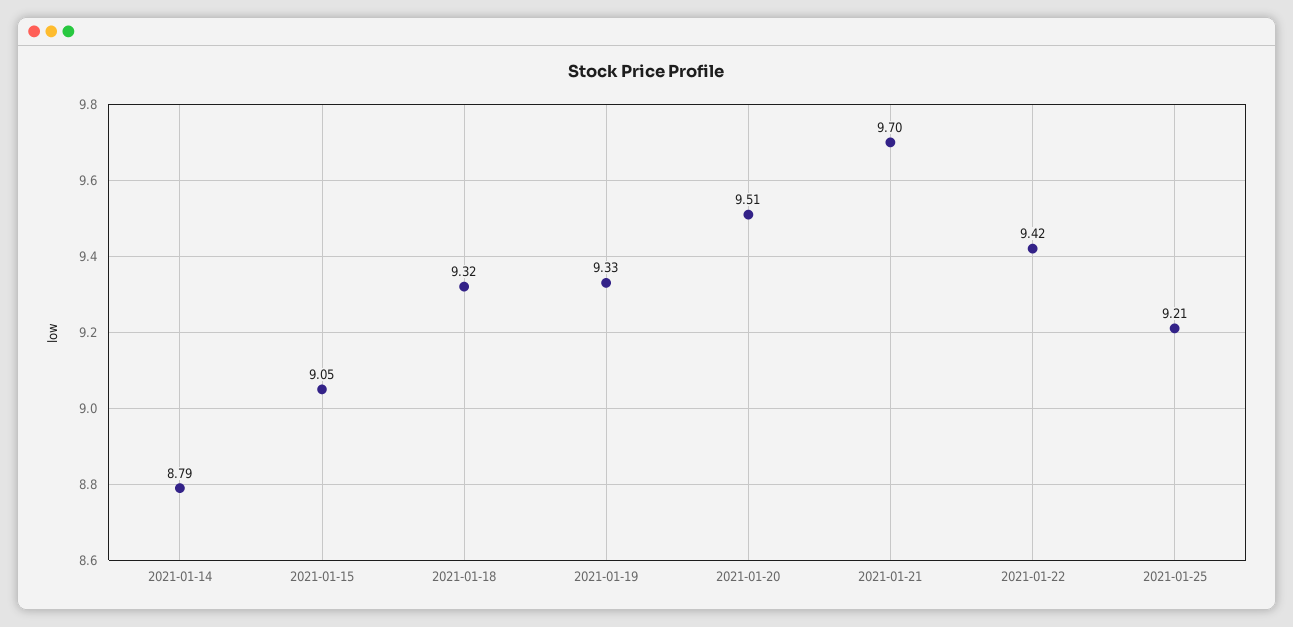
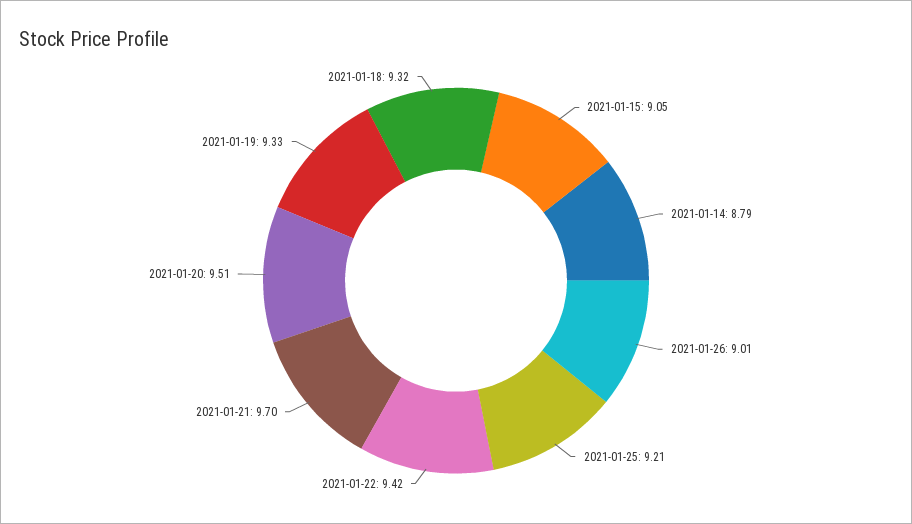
2021-01-26: none -> 9.01

